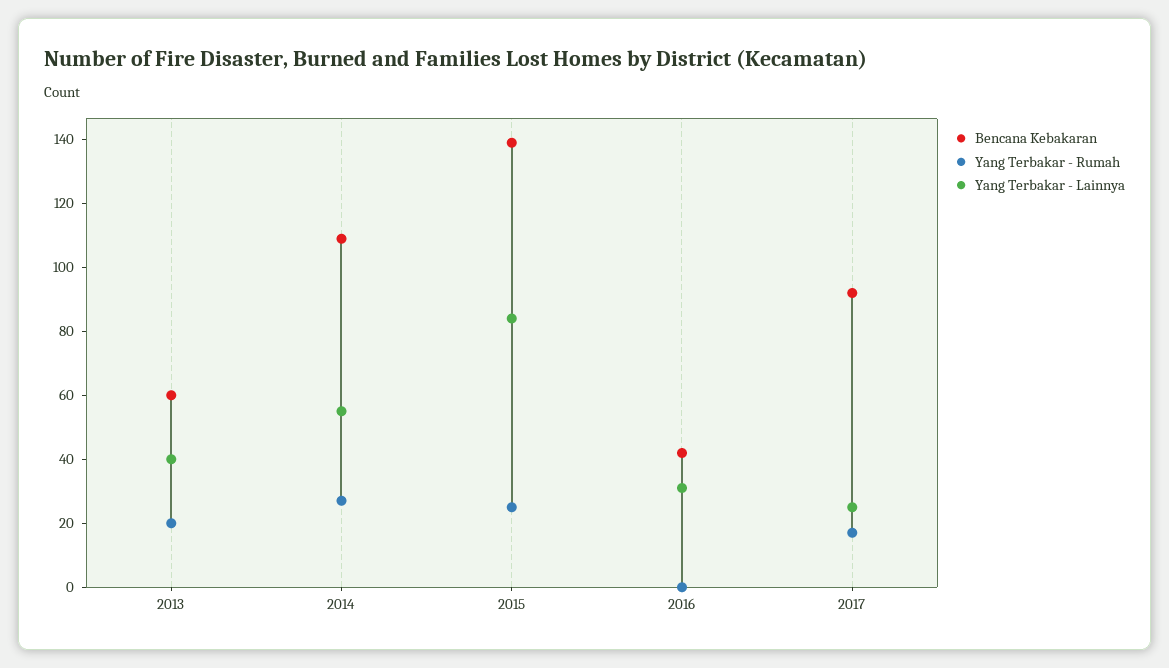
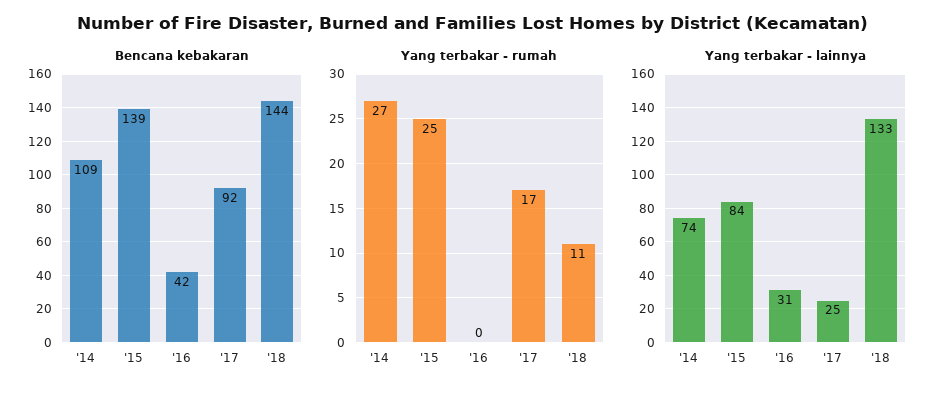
Bencana Kebakaran, 2013: 60 -> none
Yang Terbakar - Rumah, 2013: 20 -> none
Yang Terbakar - Lainnya, 2013: 40 -> none
Yang Terbakar - Lainnya, 2014: 55 -> 74
Bencana Kebakaran, '18: none -> 144
Yang Terbakar - Rumah, '18: none -> 11
Yang Terbakar - Lainnya, '18: none -> 133

